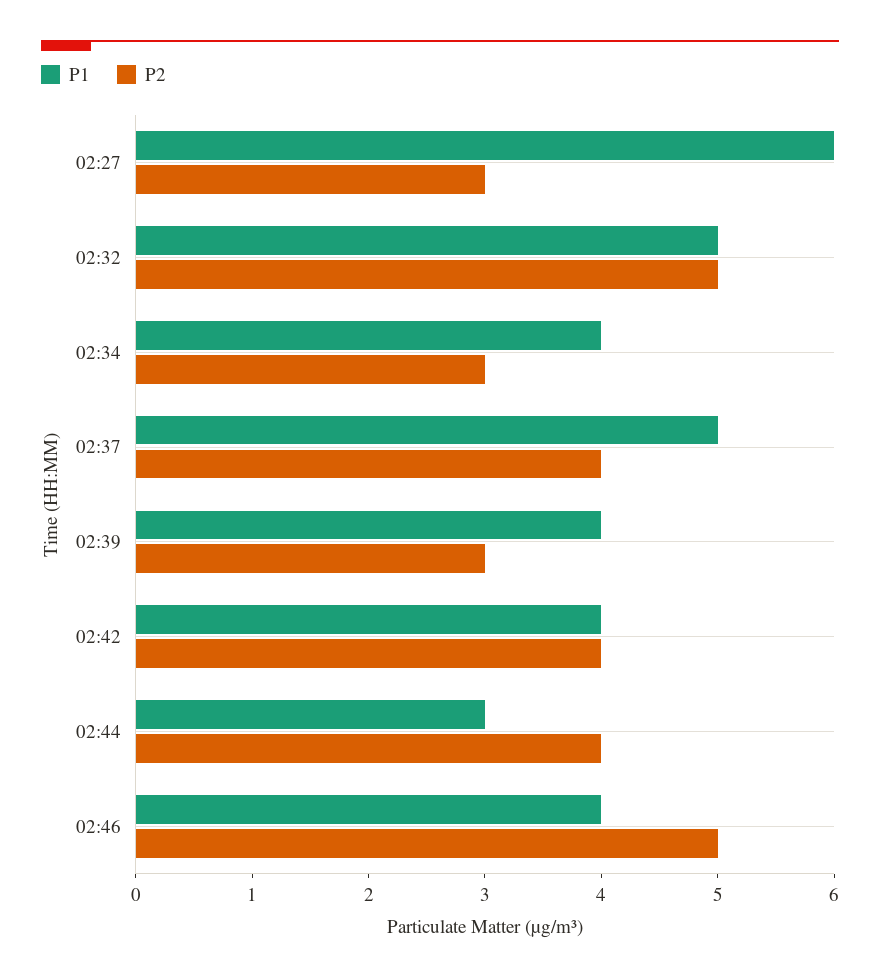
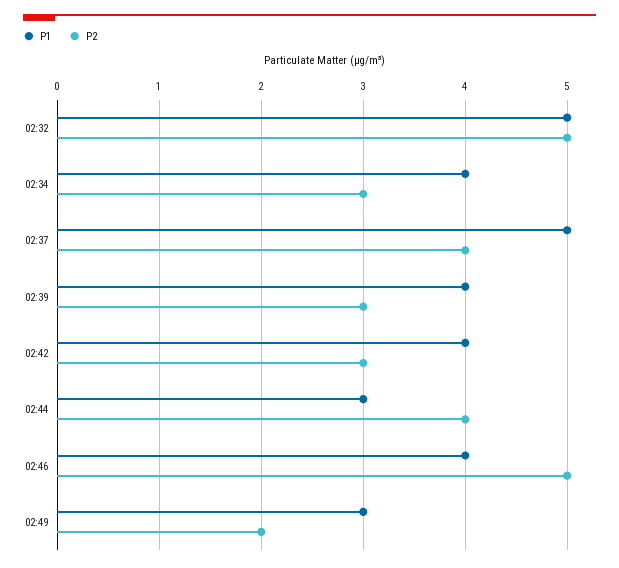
P1, 02:27: 6 -> none
P2, 02:27: 3 -> none
P2, 02:42: 4 -> 3
P1, 02:49: none -> 3
P2, 02:49: none -> 2

